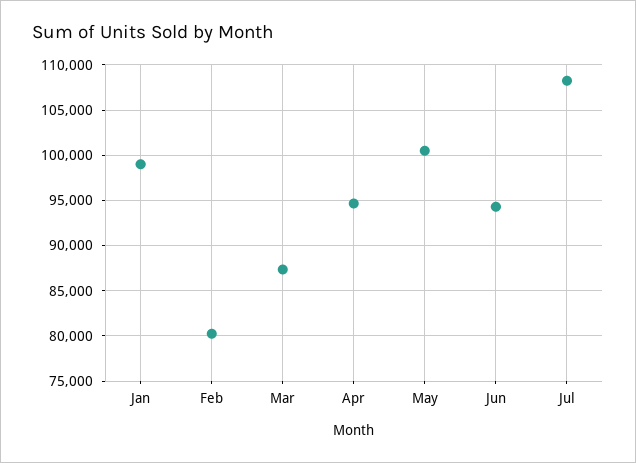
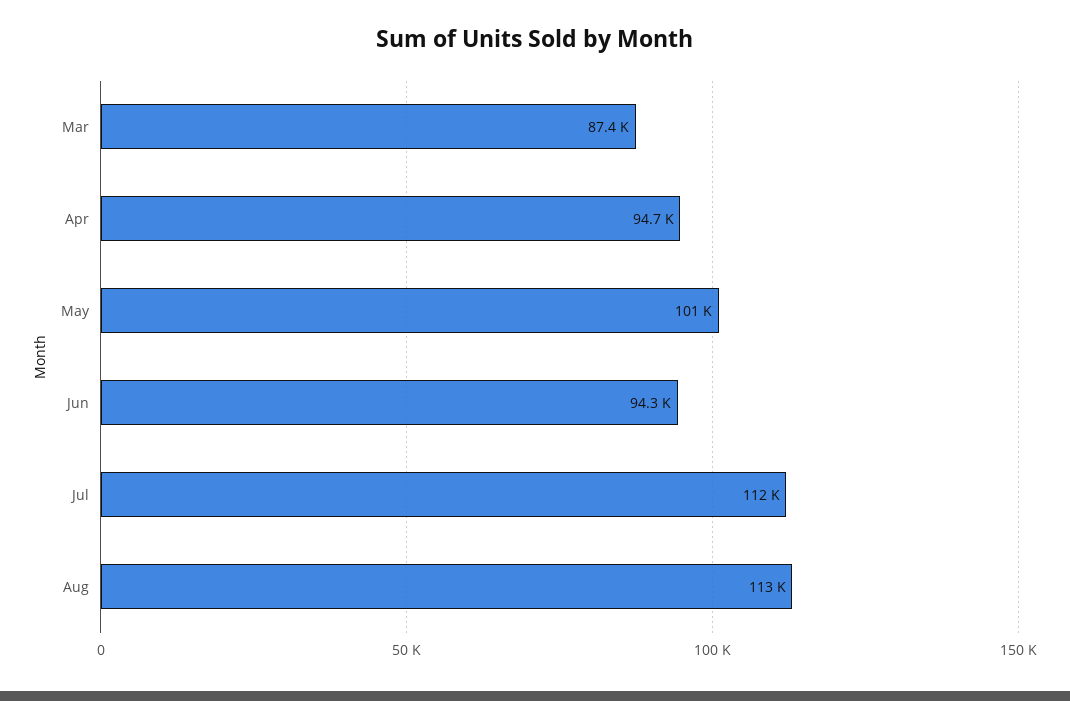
Jan: 99000 -> none
Feb: 80000 -> none
Jul: 108000 -> 112000
Aug: none -> 113000

